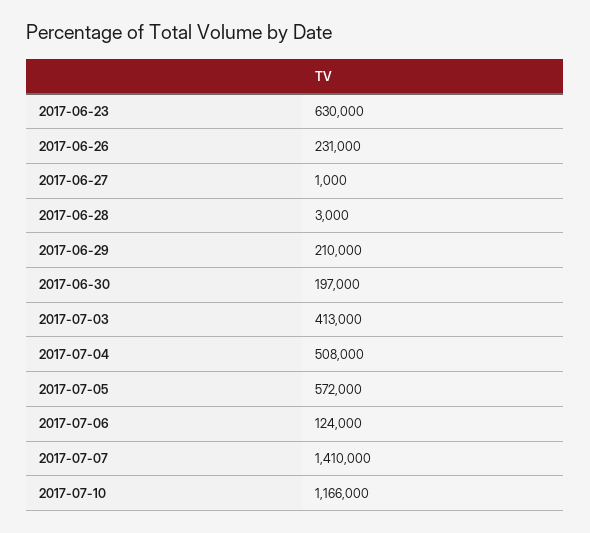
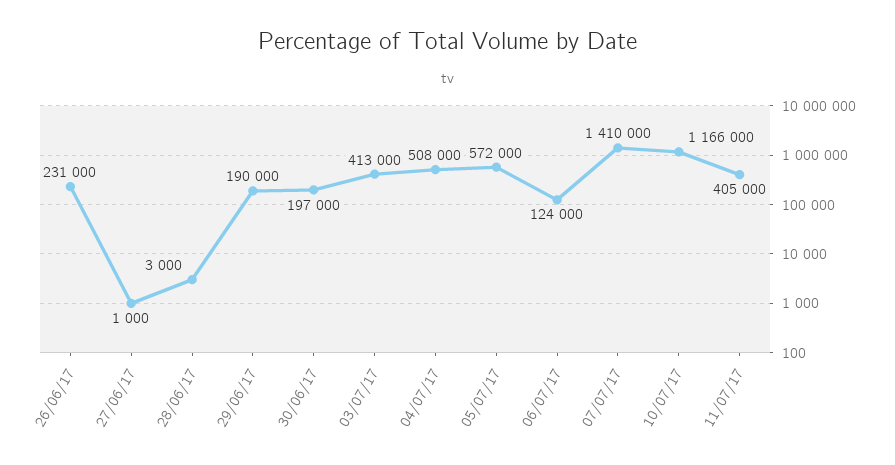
2017-06-23: 630000 -> none
2017-06-29: 210000 -> 190000
11/07/17: none -> 405000

